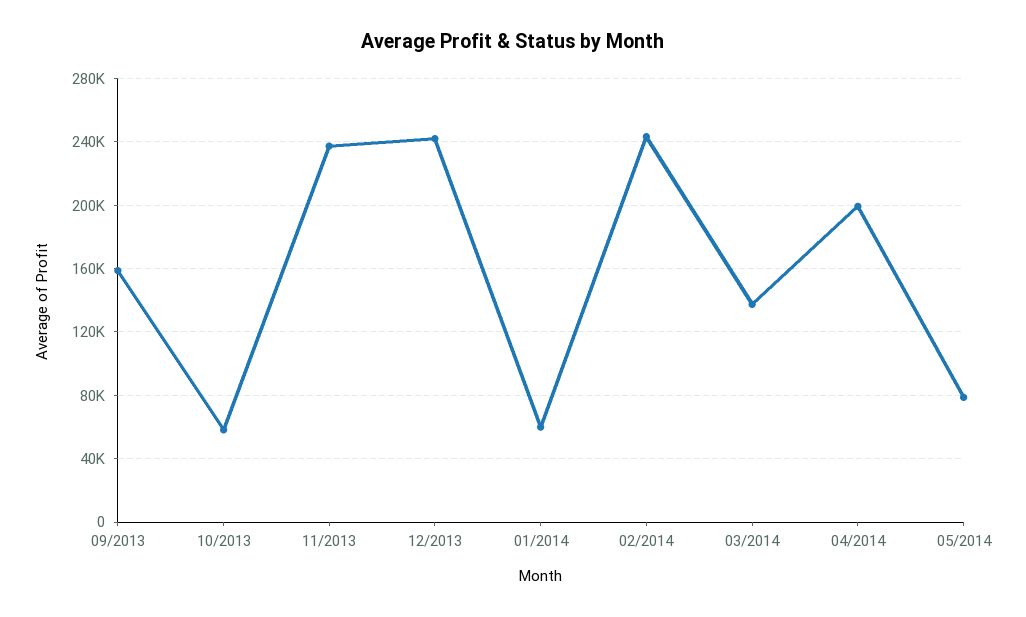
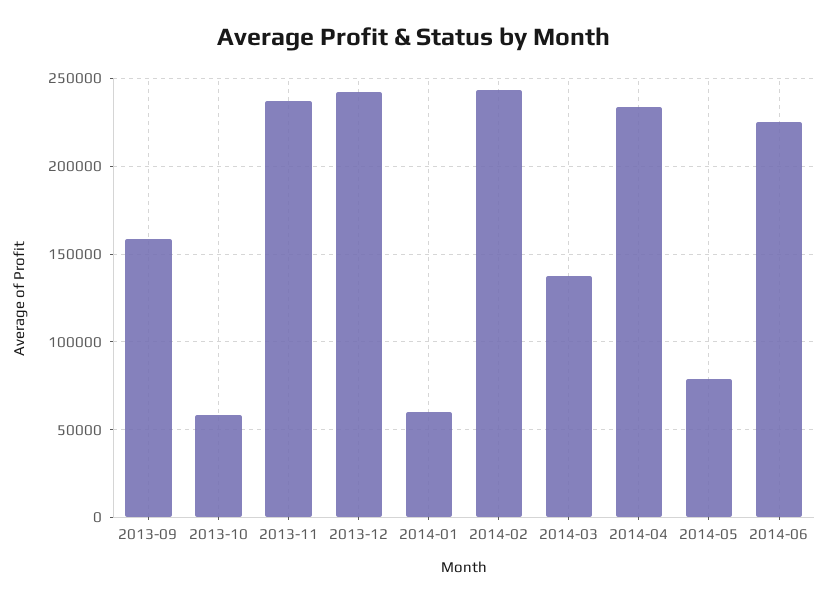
04/2014: 200000 -> 235000
2014-06: none -> 225000

